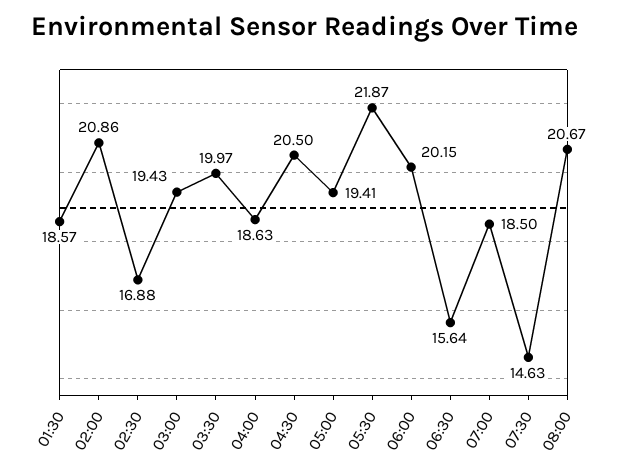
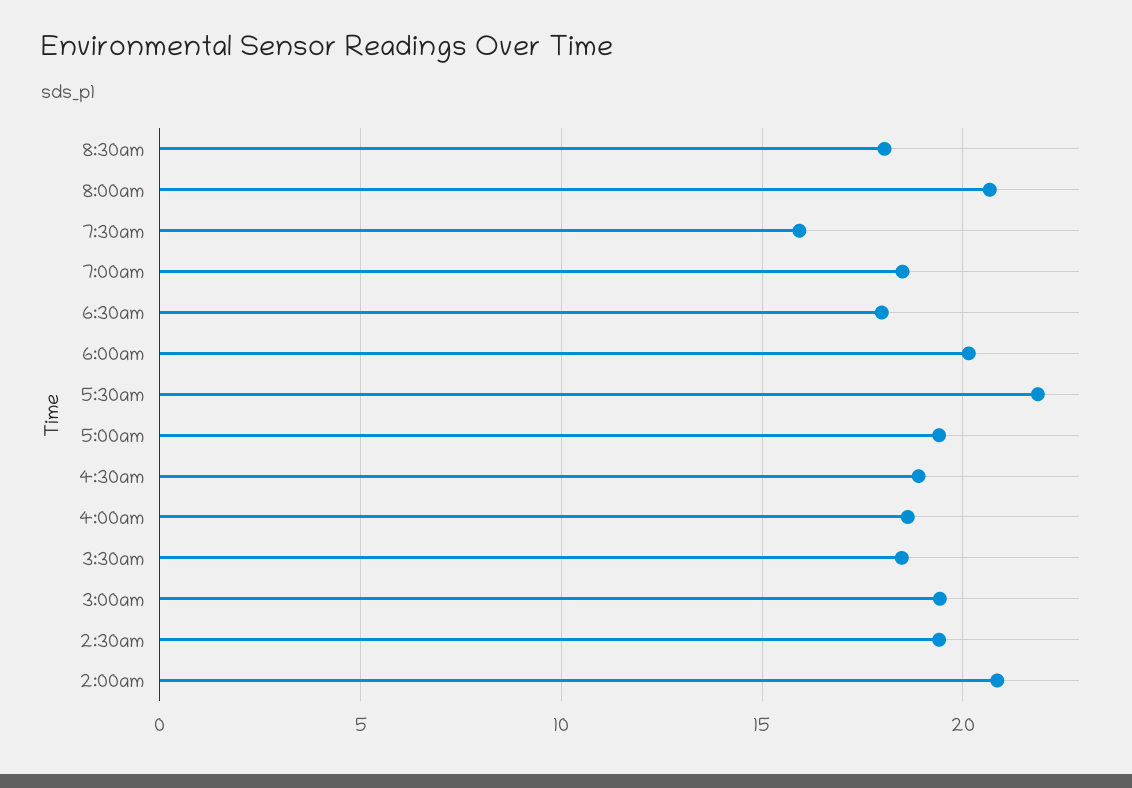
01:30: 18.57 -> none
02:30: 16.88 -> 19.5
03:30: 19.97 -> 18.5
04:30: 20.5 -> 19
06:30: 15.64 -> 18
07:30: 14.63 -> 16
8:30am: none -> 18

